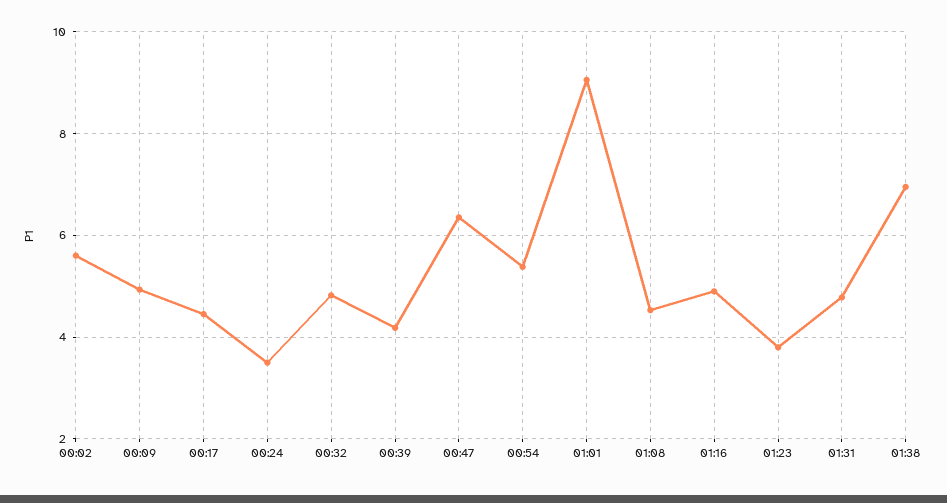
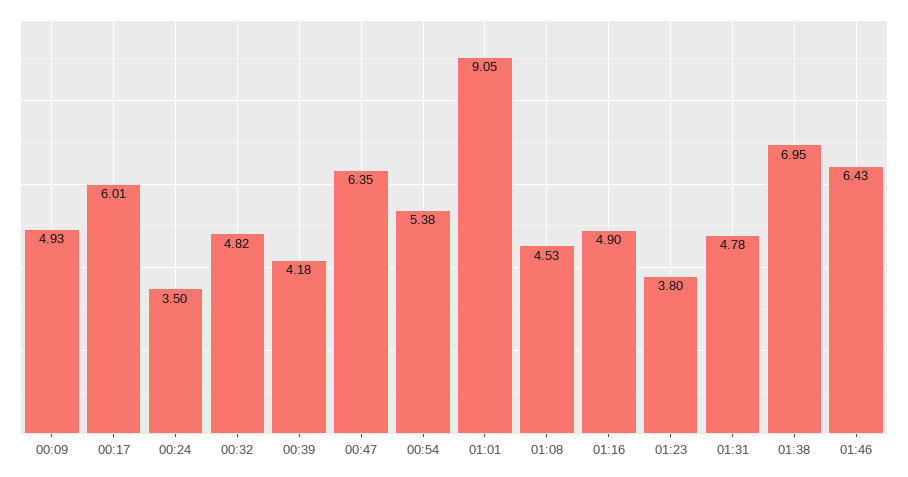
00:02: 5.6 -> none
00:17: 4.4 -> 6.01
01:46: none -> 6.43

